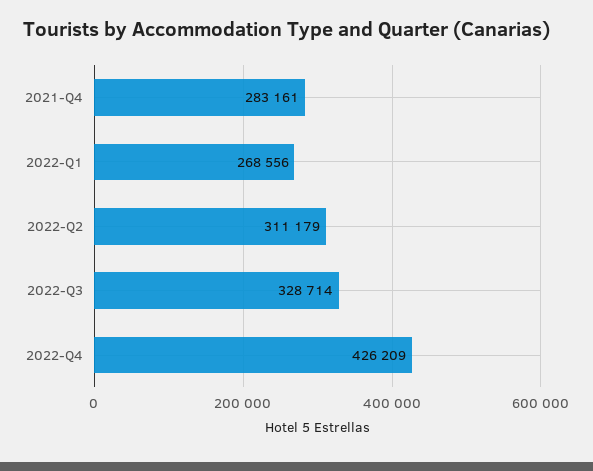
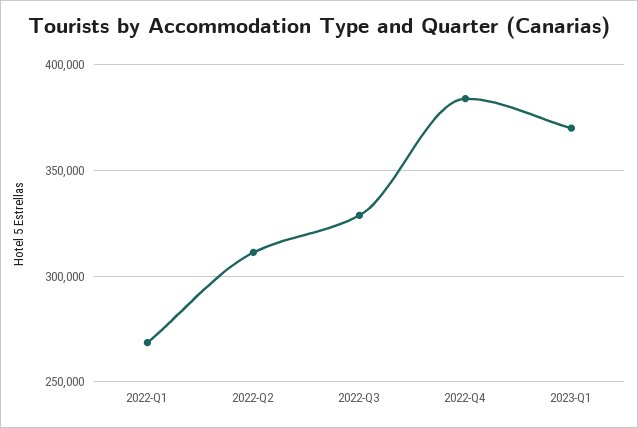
2021-Q4: 283161 -> none
2022-Q4: 426209 -> 385000
2023-Q1: none -> 370000

